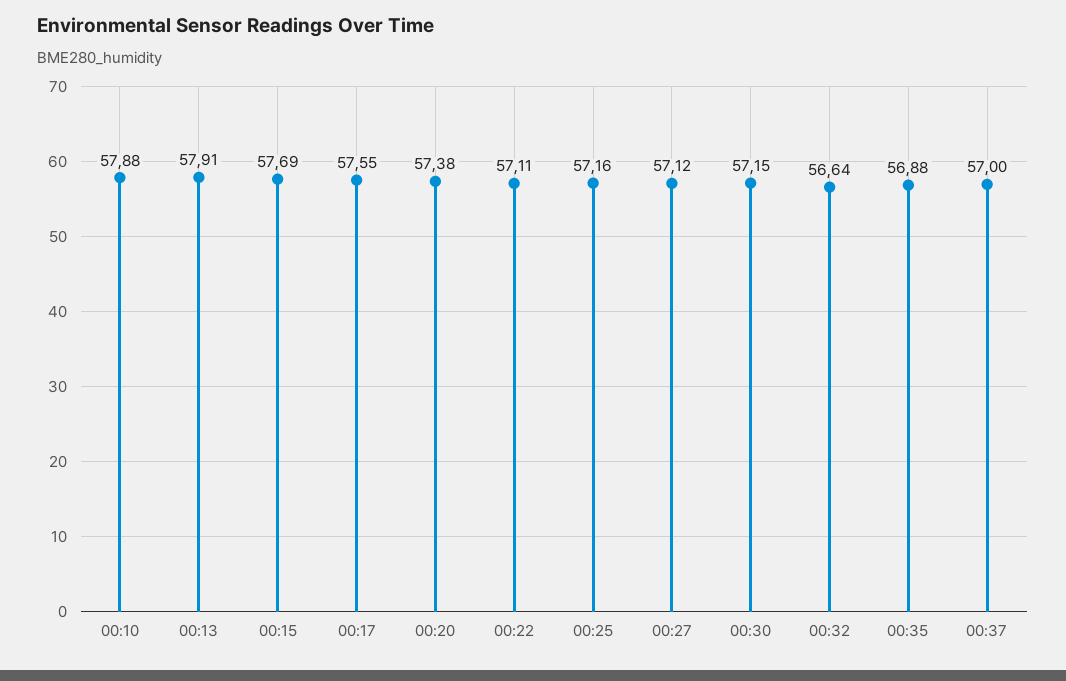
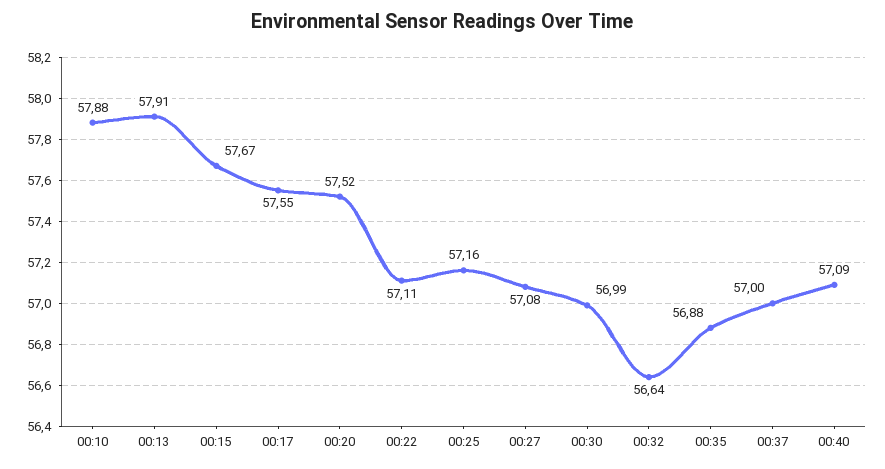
00:15: 57.69 -> 57.67
00:20: 57.38 -> 57.52
00:27: 57.12 -> 57.08
00:30: 57.15 -> 56.99
00:40: none -> 57.09

